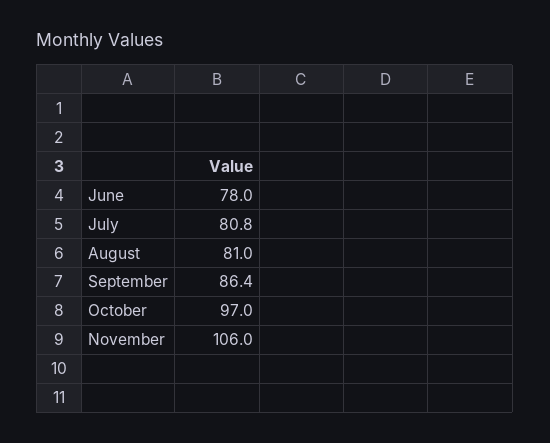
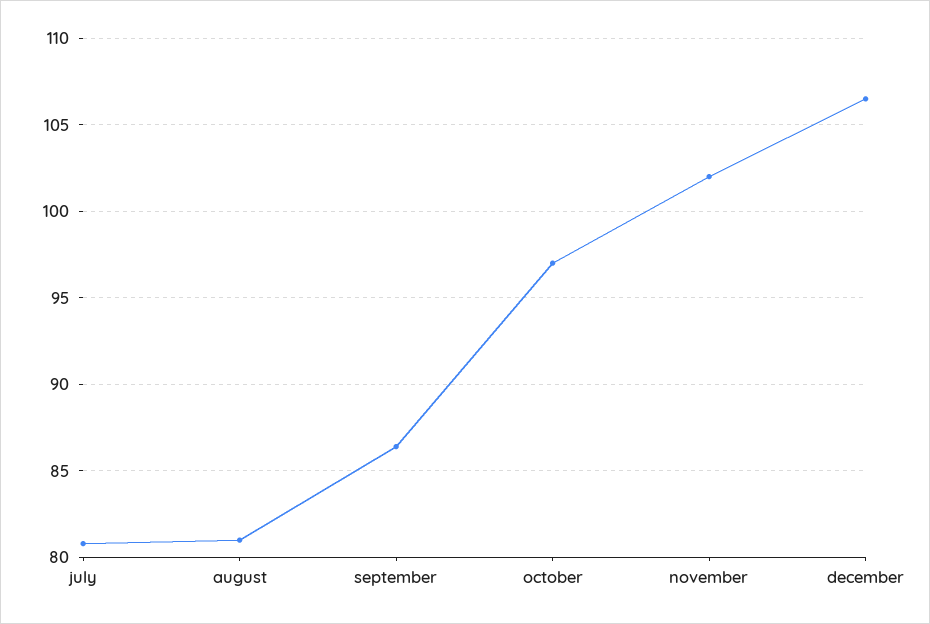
June: 78 -> none
November: 106 -> 102
december: none -> 106.5

